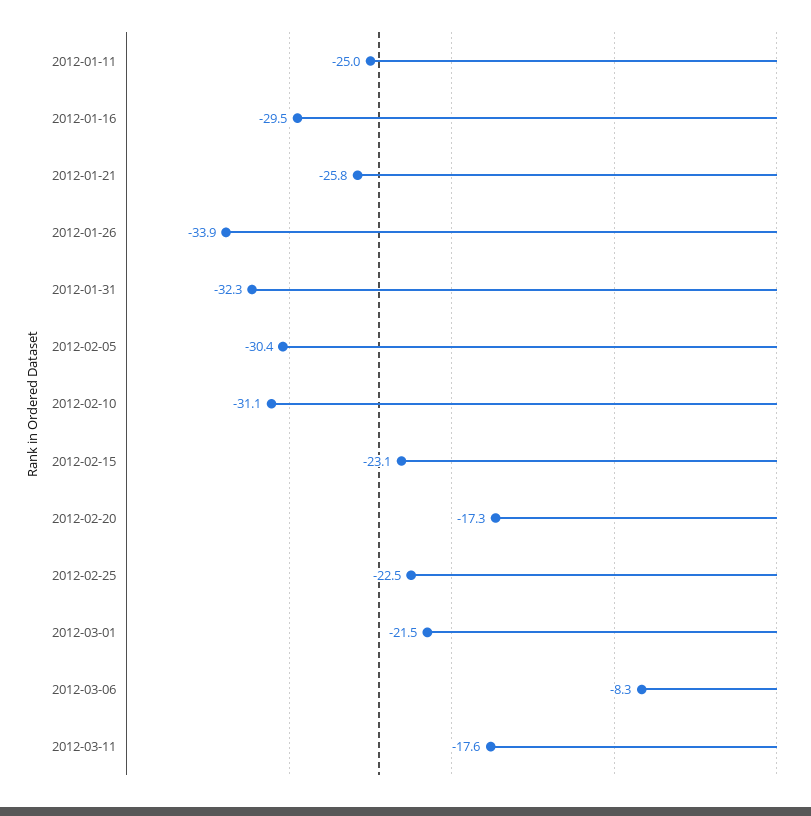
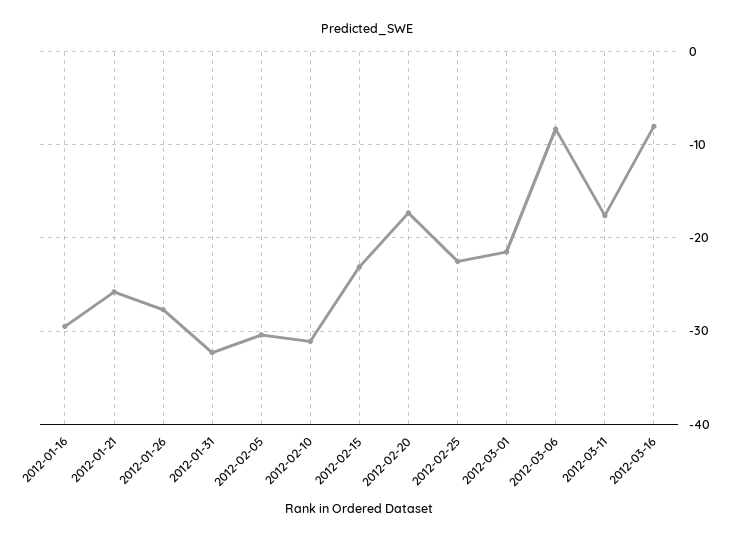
2012-01-11: -25 -> none
2012-01-26: -33.9 -> -28
2012-03-16: none -> -8

